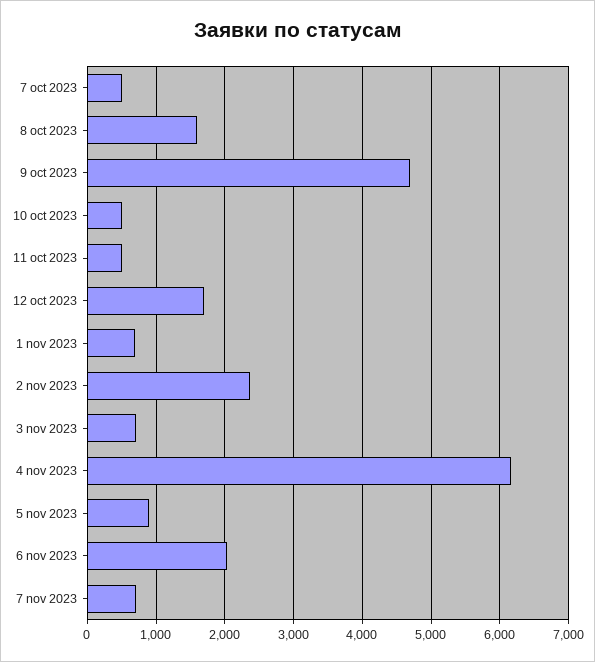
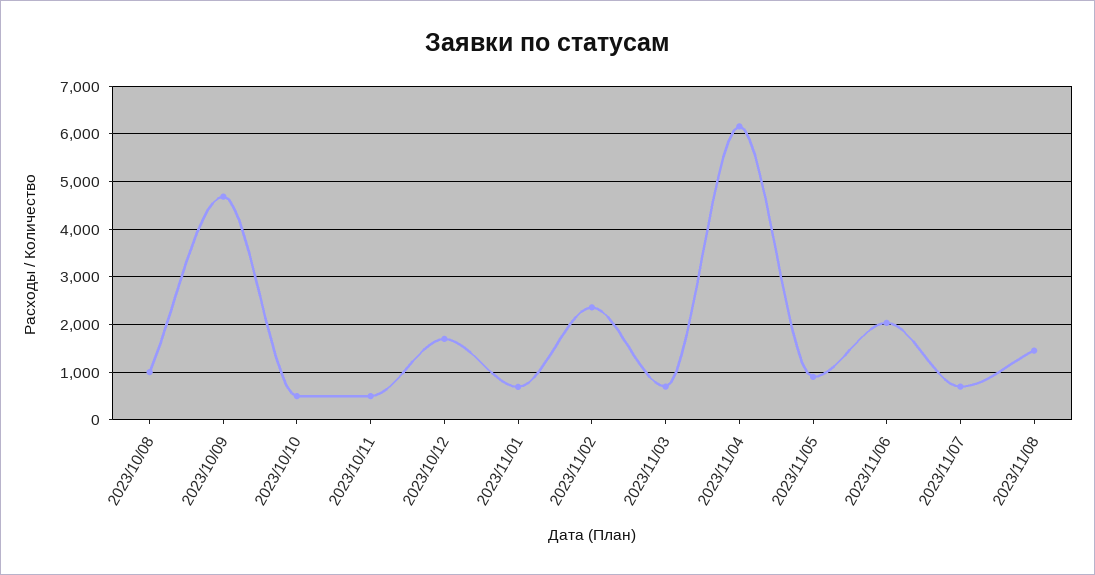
7 oct 2023: 500 -> none
8 oct 2023: 1600 -> 1000
2023/11/08: none -> 1400

